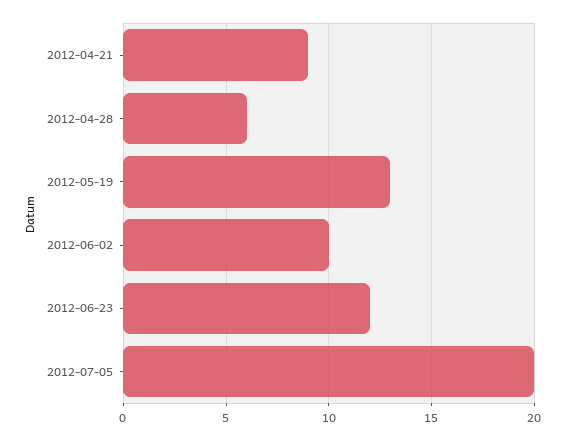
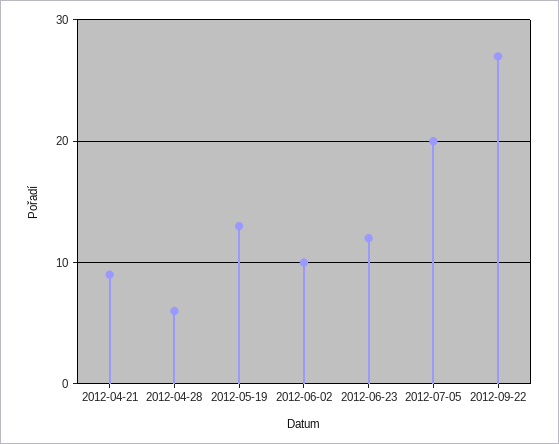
2012-09-22: none -> 27

